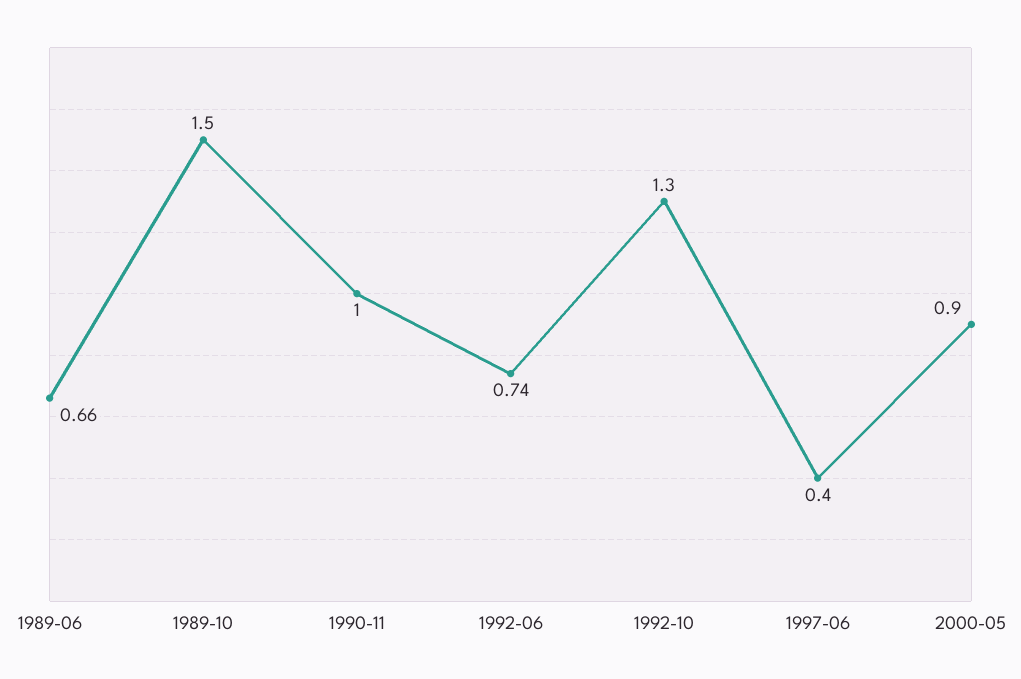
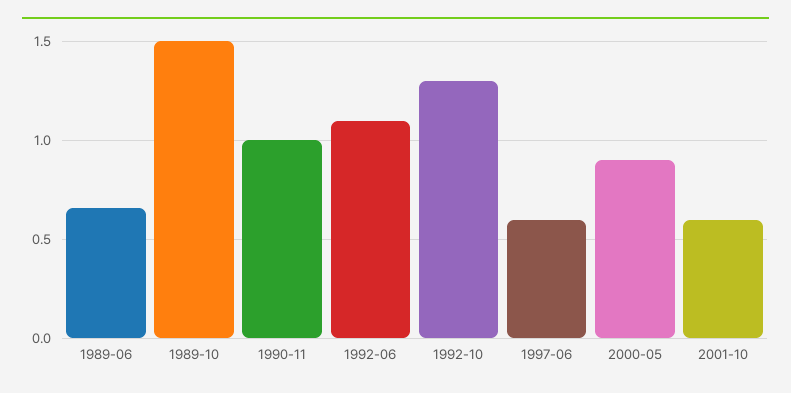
1992-06: 0.74 -> 1.1
1997-06: 0.4 -> 0.6
2001-10: none -> 0.6

